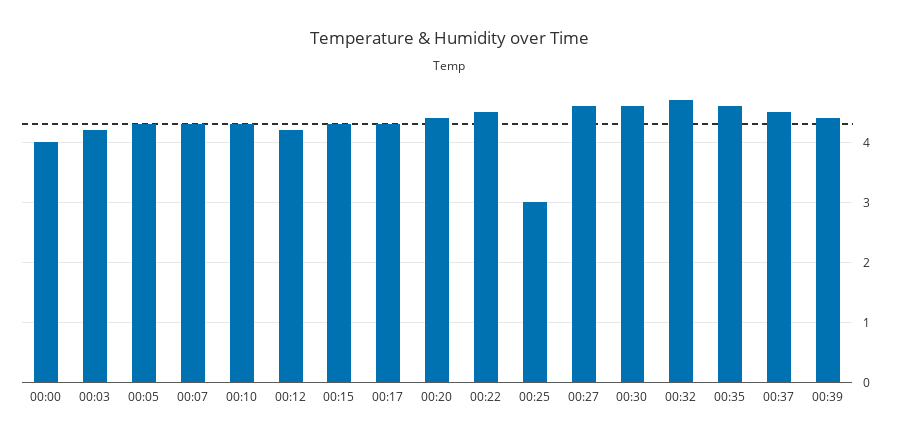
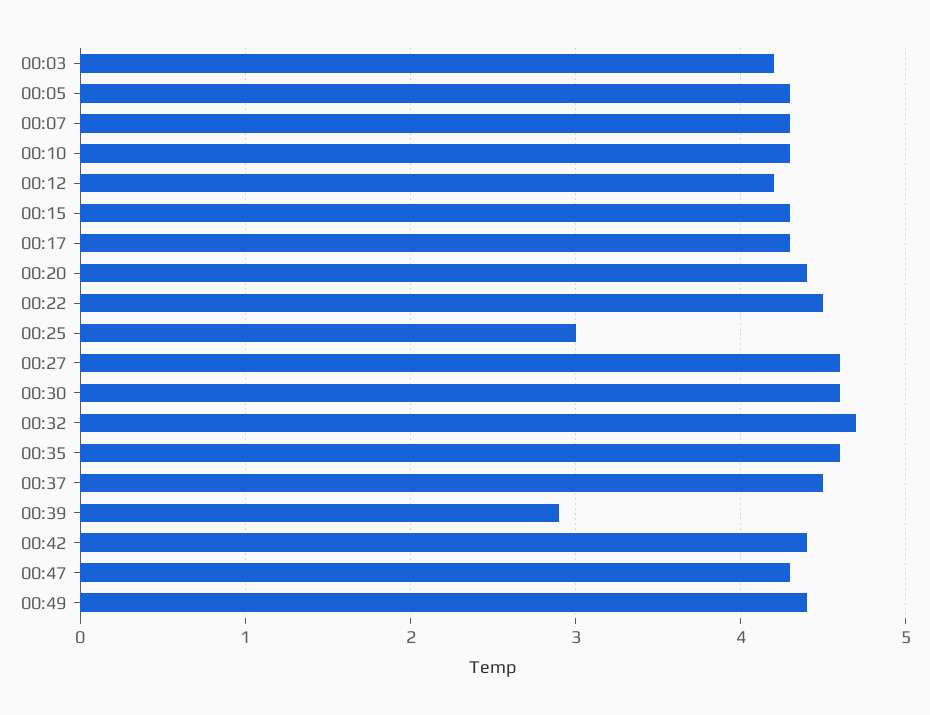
00:00: 4 -> none
00:39: 4.5 -> 2.9
00:42: none -> 4.4
00:47: none -> 4.3
00:49: none -> 4.4

